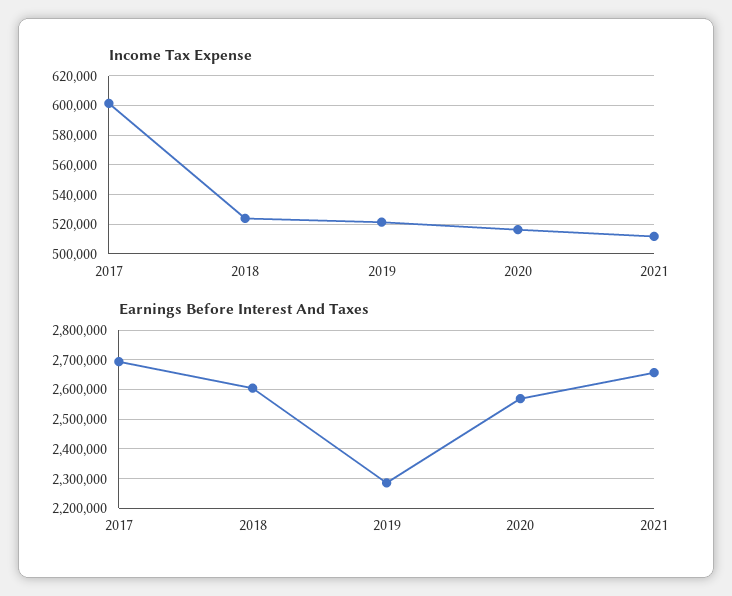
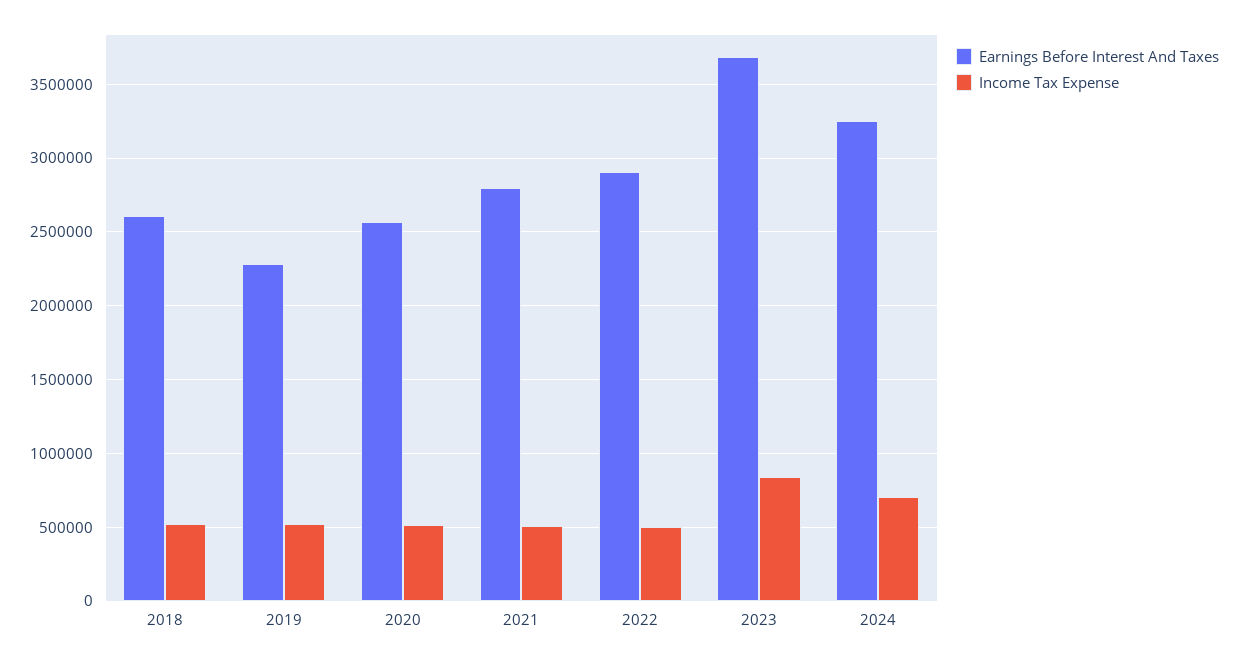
Income Tax Expense, 2017: 600000 -> none
Earnings Before Interest And Taxes, 2017: 2700000 -> none
Earnings Before Interest And Taxes, 2021: 2650000 -> 2800000
Earnings Before Interest And Taxes, 2022: none -> 2900000
Income Tax Expense, 2022: none -> 500000
Earnings Before Interest And Taxes, 2023: none -> 3700000
Income Tax Expense, 2023: none -> 850000
Earnings Before Interest And Taxes, 2024: none -> 3250000
Income Tax Expense, 2024: none -> 700000

